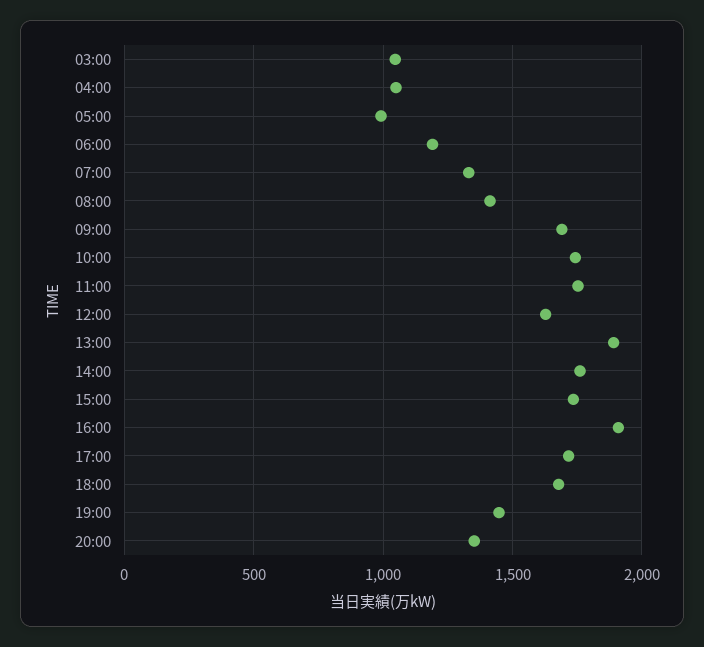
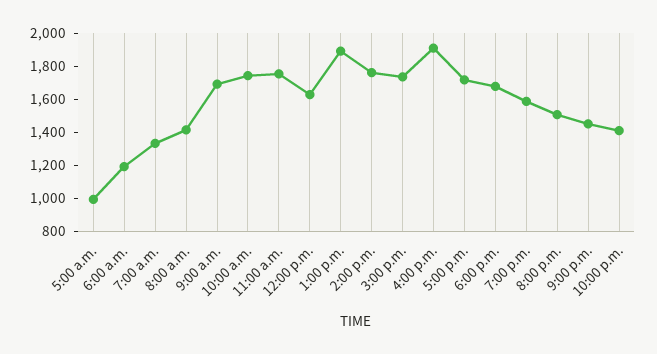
03:00: 1050 -> none
04:00: 1050 -> none
19:00: 1450 -> 1600
20:00: 1350 -> 1500
9:00 p.m.: none -> 1450
10:00 p.m.: none -> 1400

